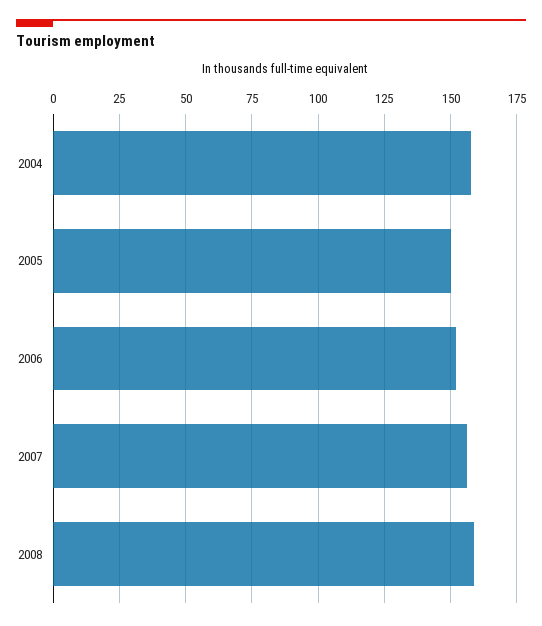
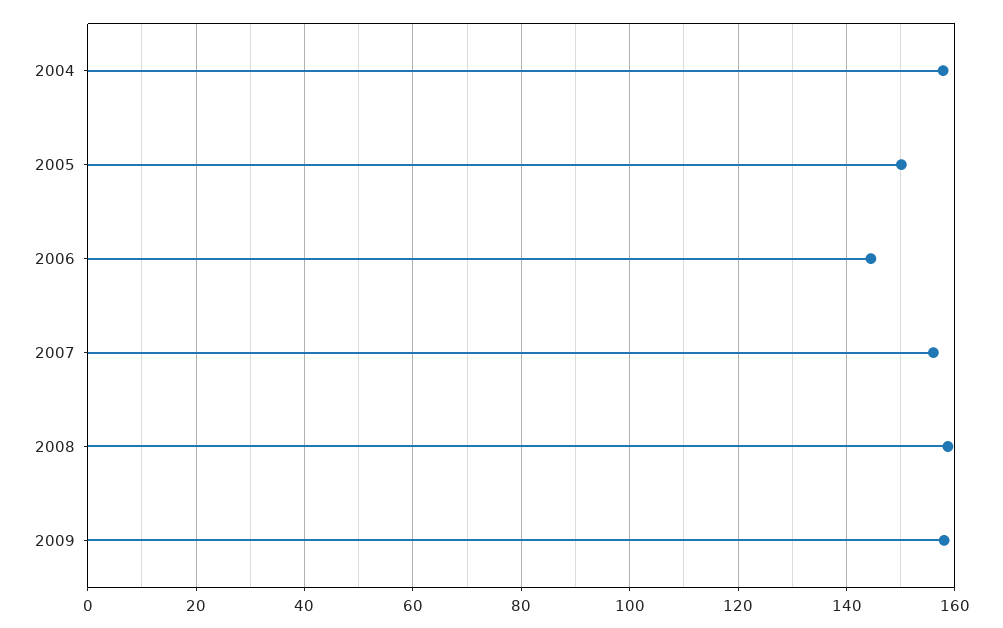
2006: 152.5 -> 144
2009: none -> 158

